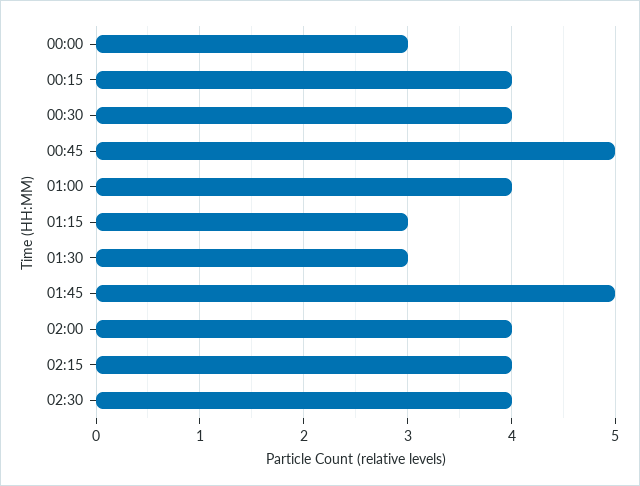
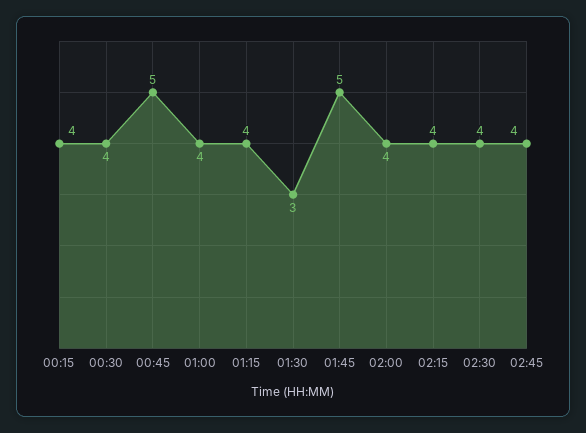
00:00: 3 -> none
01:15: 3 -> 4
02:45: none -> 4

